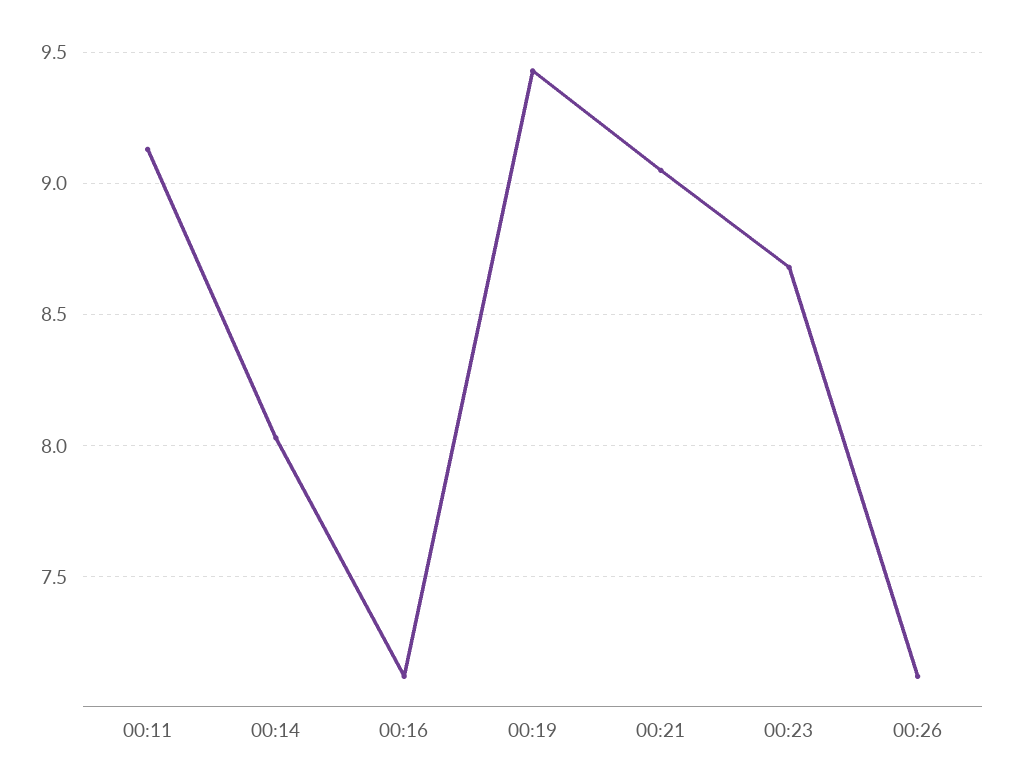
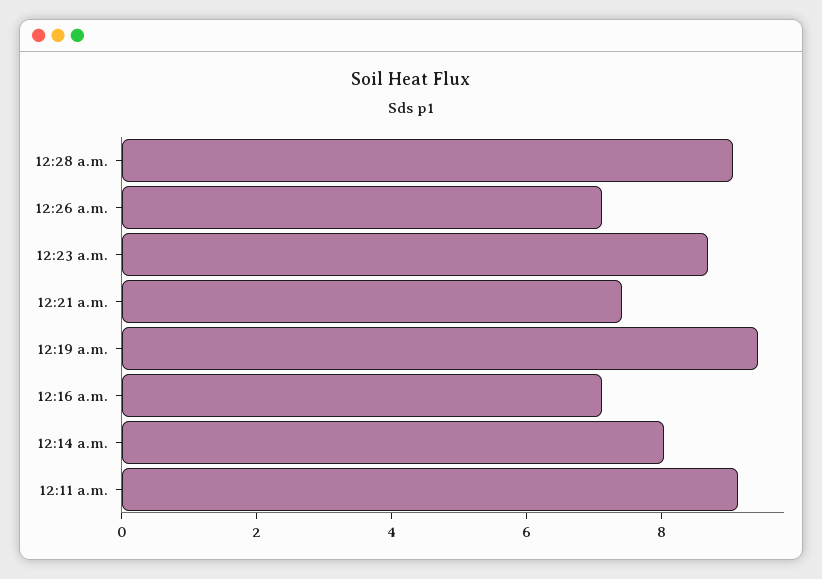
00:21: 9.05 -> 7.5
12:28 a.m.: none -> 9

